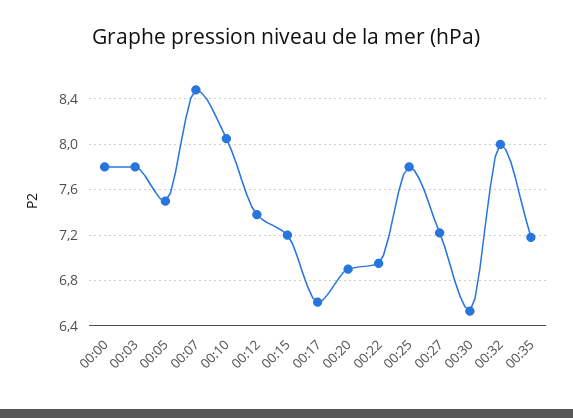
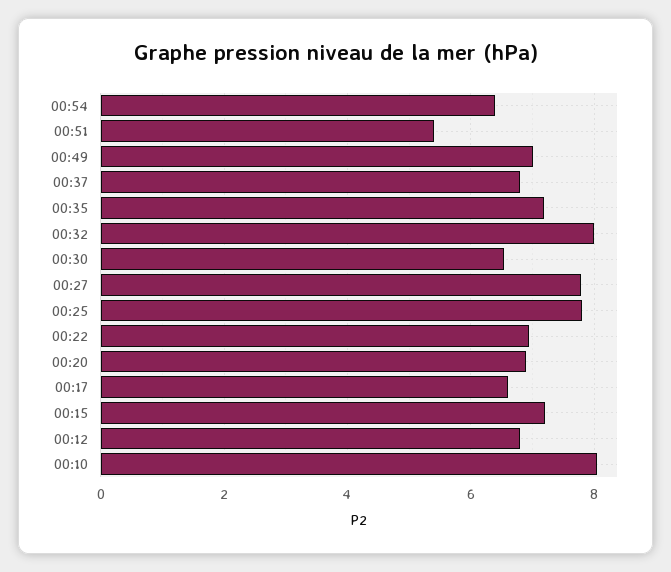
00:00: 7.8 -> none
00:03: 7.8 -> none
00:05: 7.5 -> none
00:07: 8.5 -> none
00:12: 7.4 -> 6.8
00:27: 7.2 -> 7.8
00:54: none -> 6.4
00:51: none -> 5.4
00:49: none -> 7
00:37: none -> 6.8

